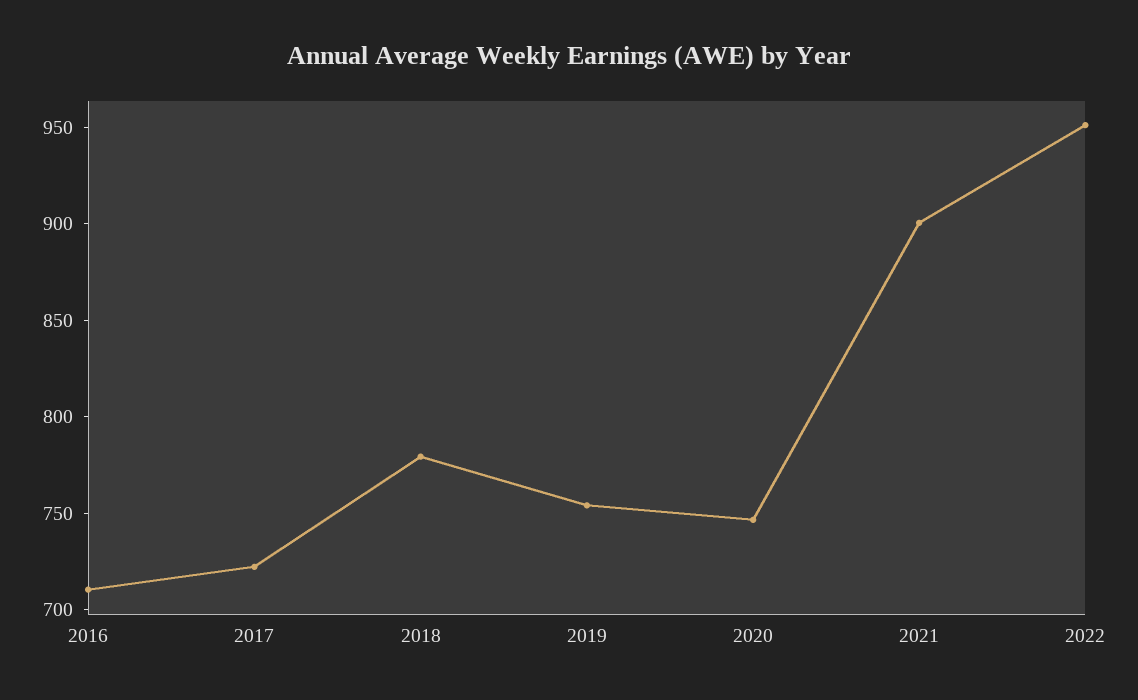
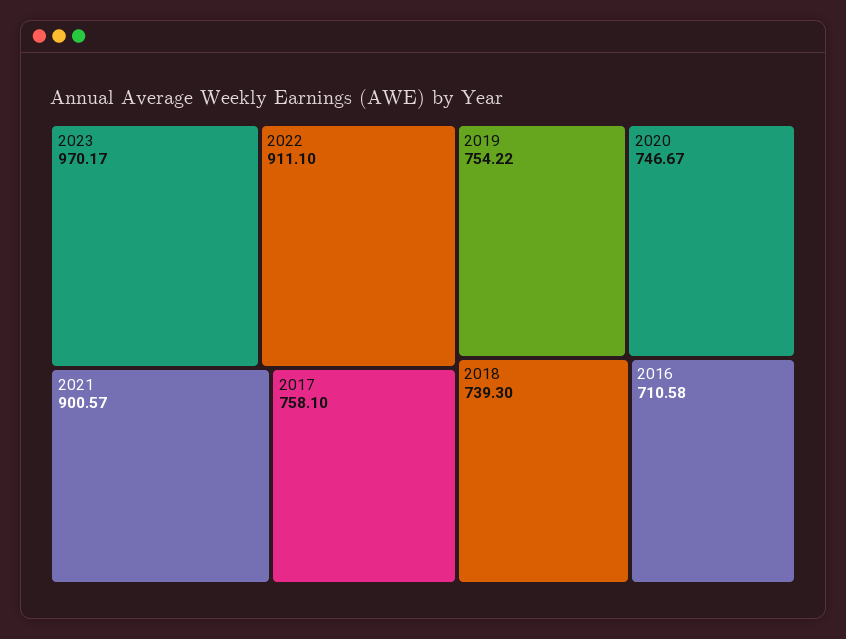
2017: 720 -> 758.1
2018: 780 -> 739.3
2022: 950 -> 911.1
2023: none -> 970.17

